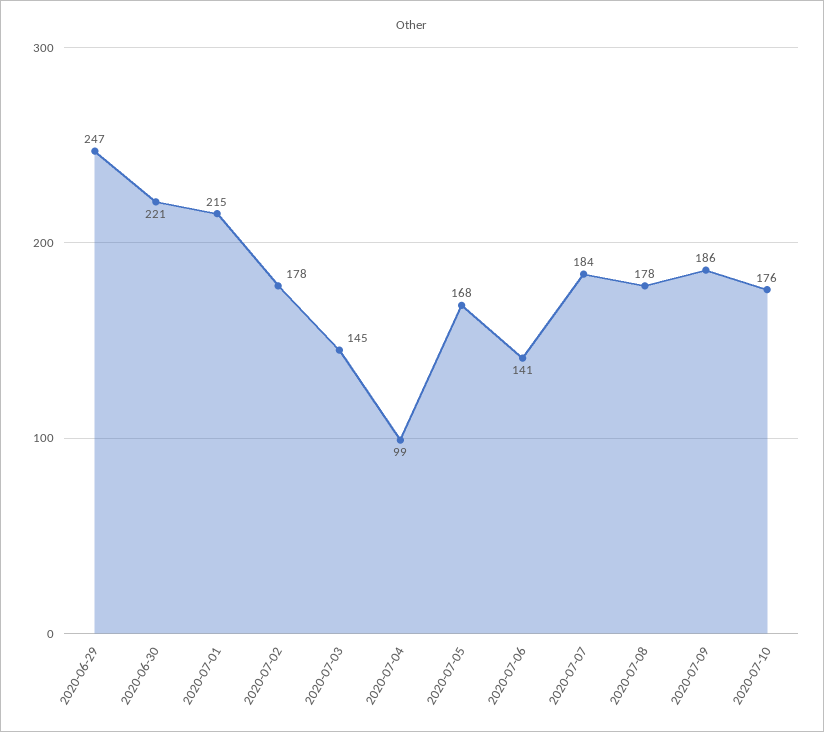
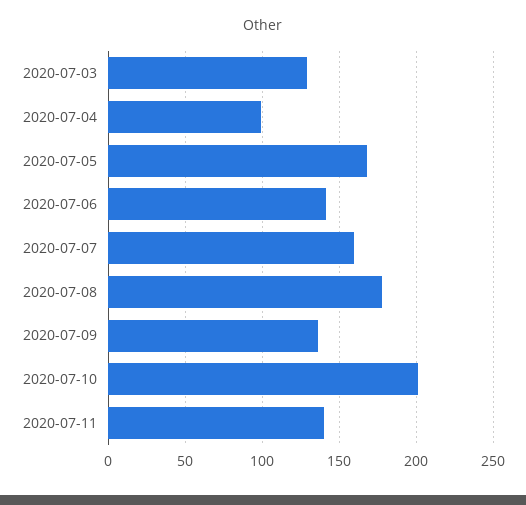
2020-06-29: 247 -> none
2020-06-30: 221 -> none
2020-07-01: 215 -> none
2020-07-02: 178 -> none
2020-07-03: 145 -> 130
2020-07-07: 184 -> 160
2020-07-09: 186 -> 135
2020-07-10: 176 -> 200
2020-07-11: none -> 140

